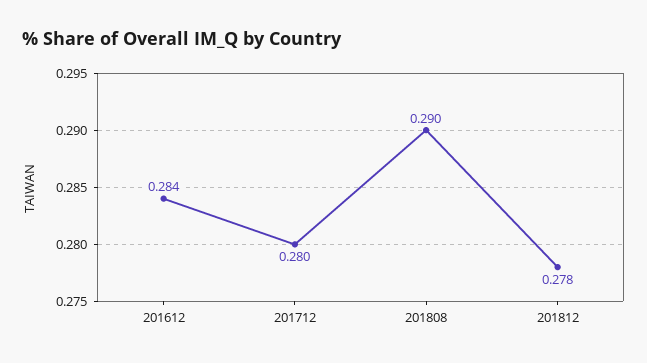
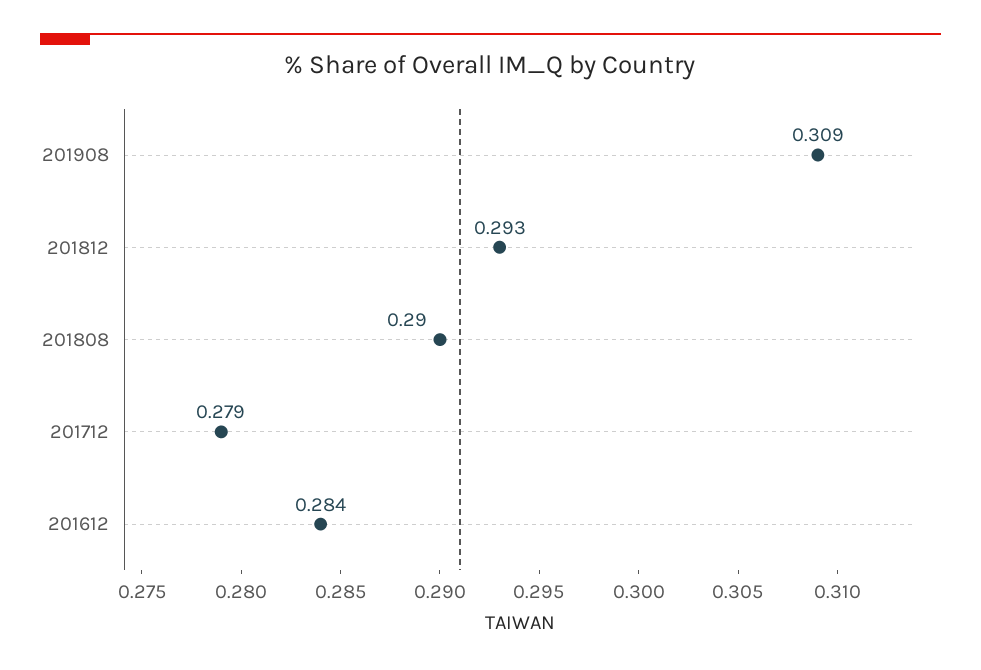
201712: 0.28 -> 0.279
201812: 0.278 -> 0.293
201908: none -> 0.309

